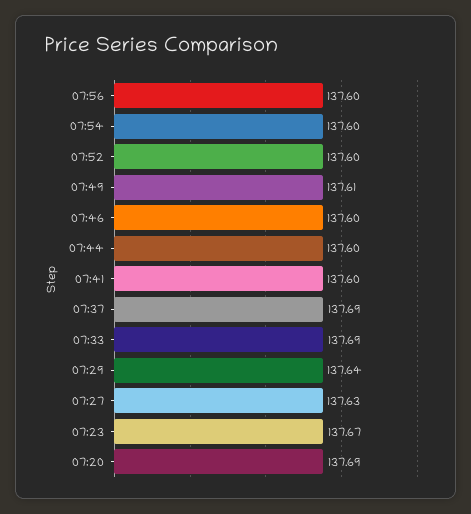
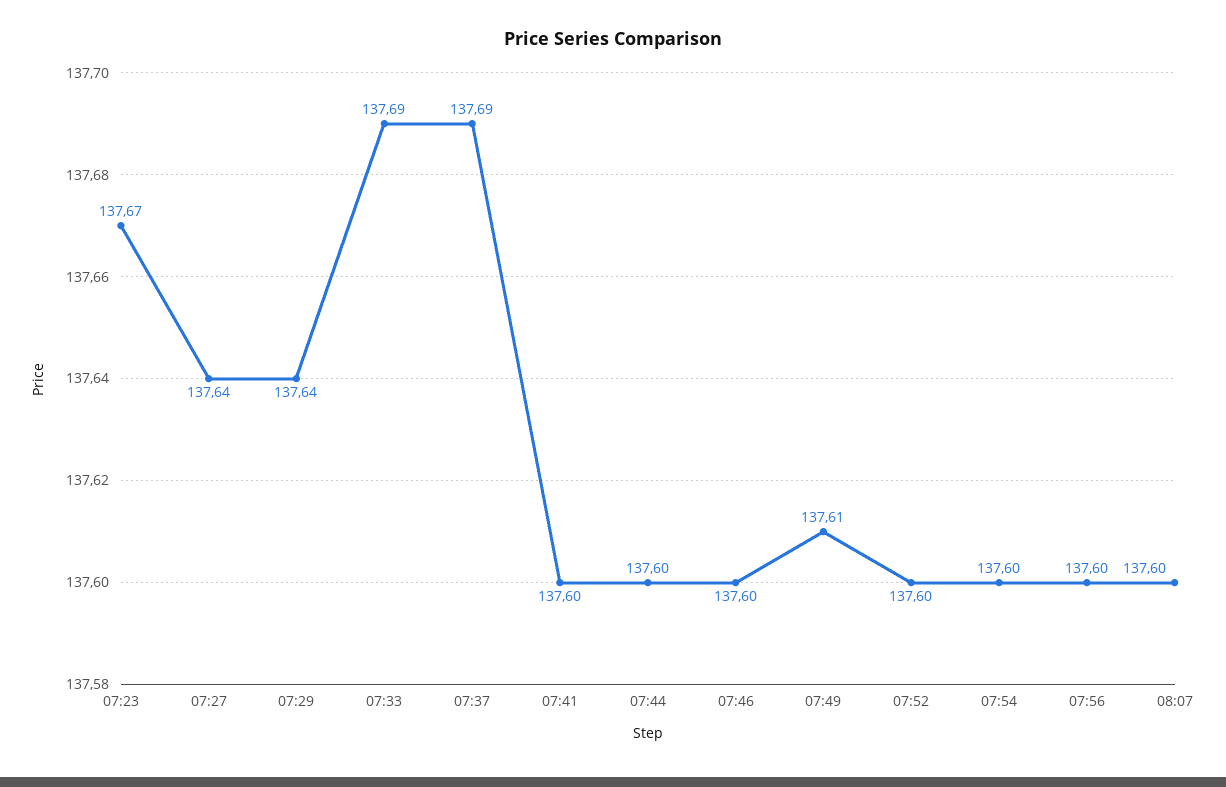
07:27: 137.63 -> 137.64
07:20: 137.69 -> none
08:07: none -> 137.6

